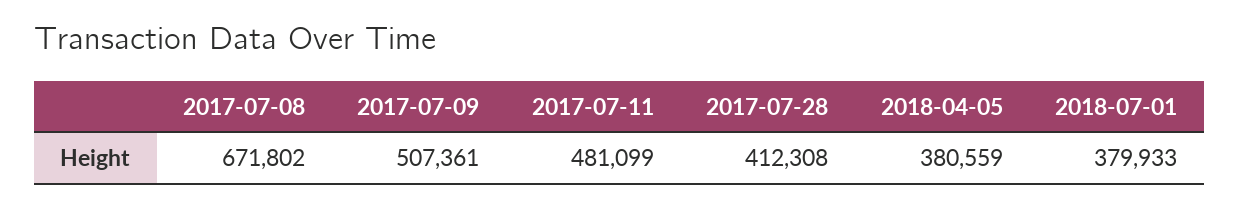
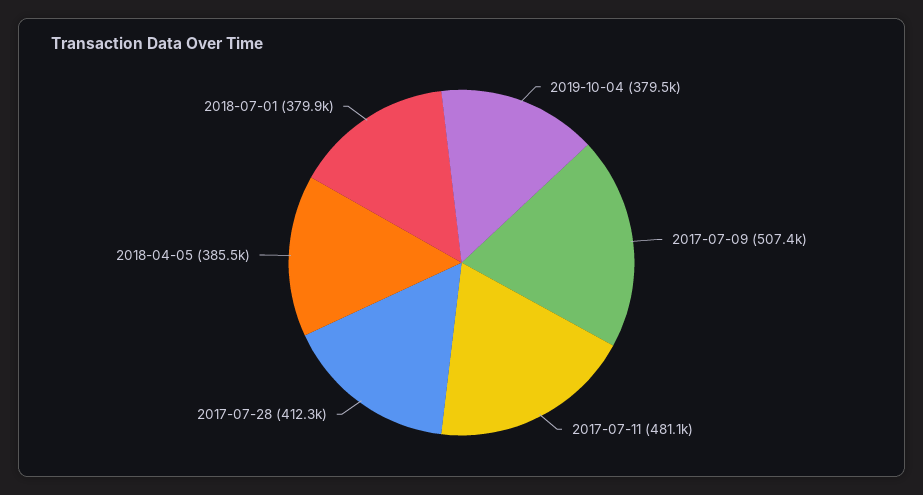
2017-07-08: 671802 -> none
2018-04-05: 380559 -> 385500
2019-10-04: none -> 379500

